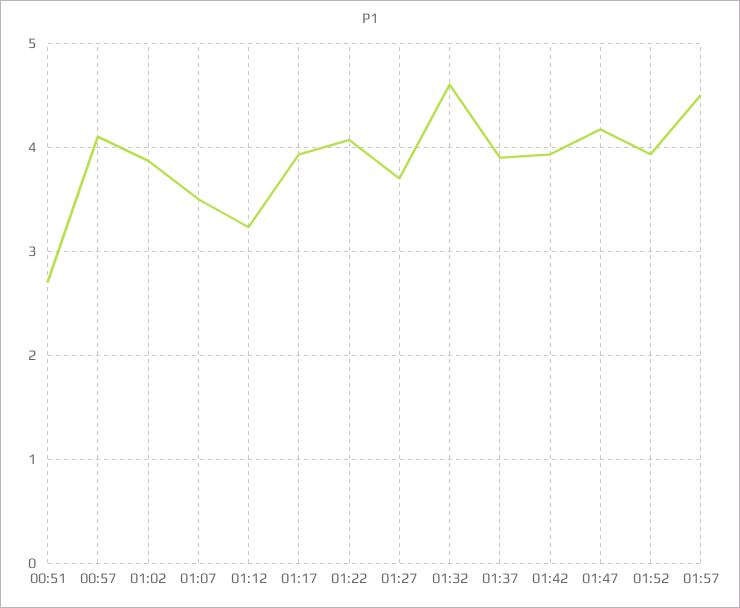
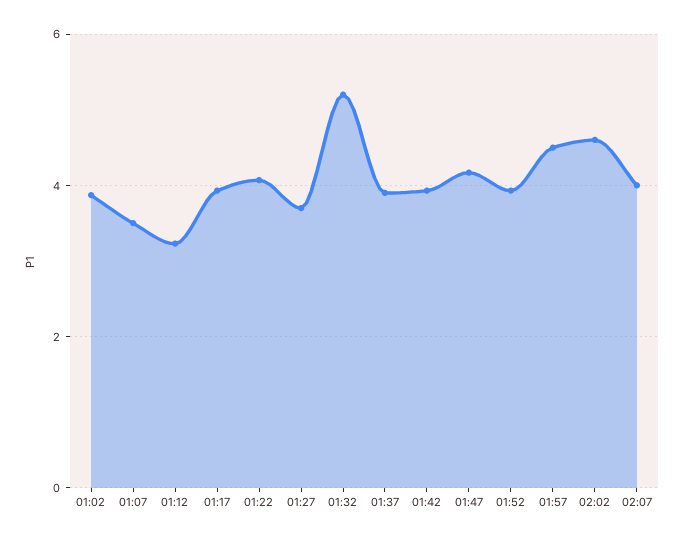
00:51: 2.7 -> none
00:57: 4.1 -> none
01:32: 4.6 -> 5.2
02:02: none -> 4.6
02:07: none -> 4

